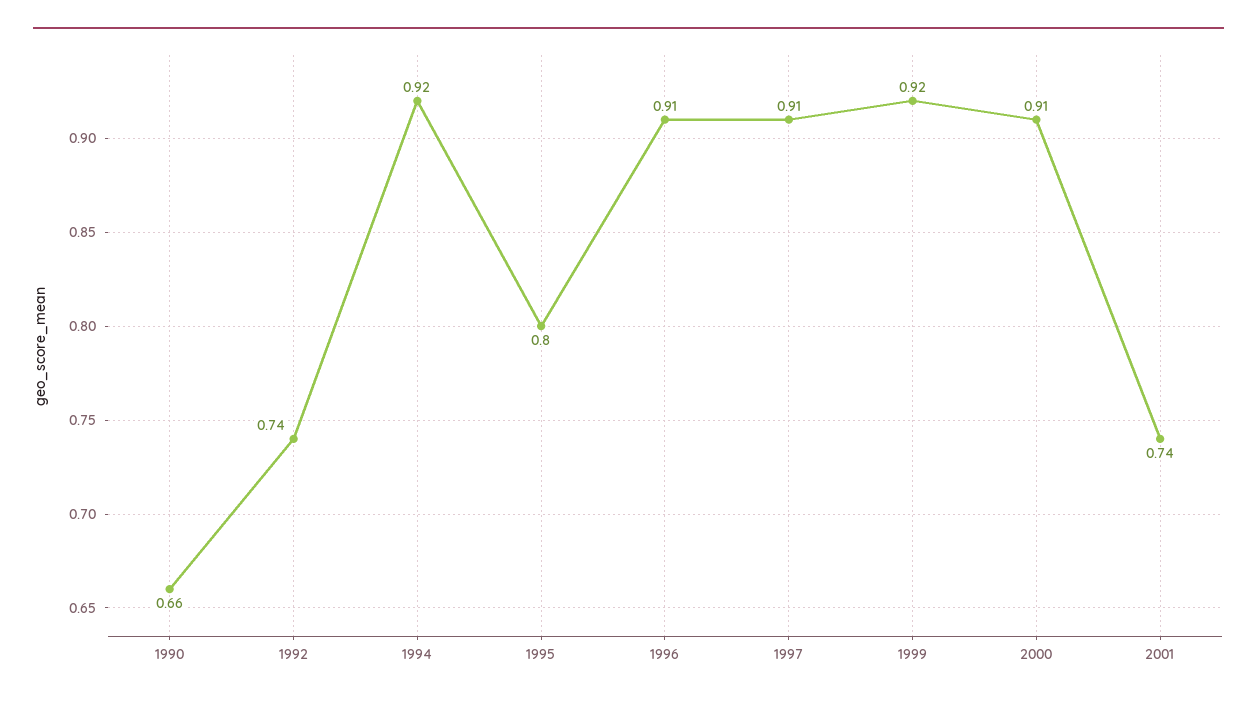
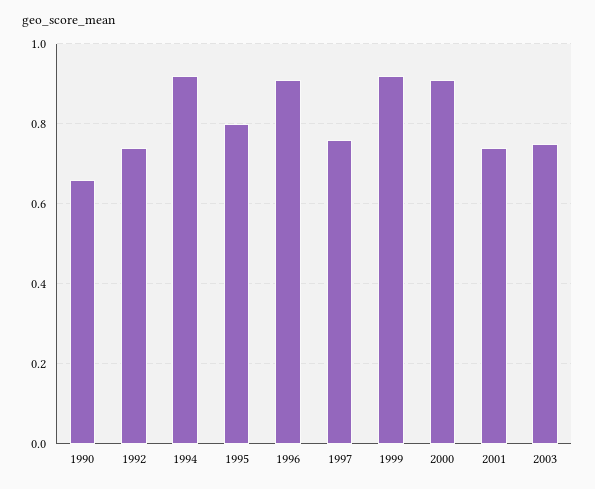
1997: 0.91 -> 0.75
2003: none -> 0.75

